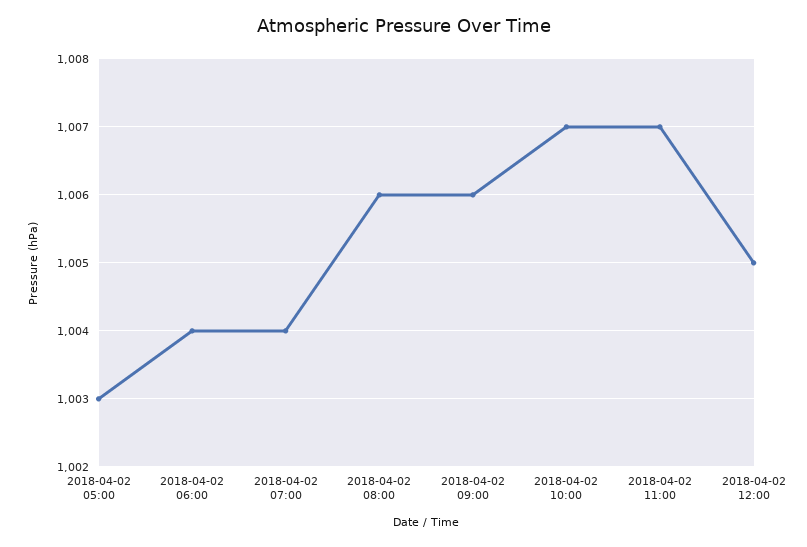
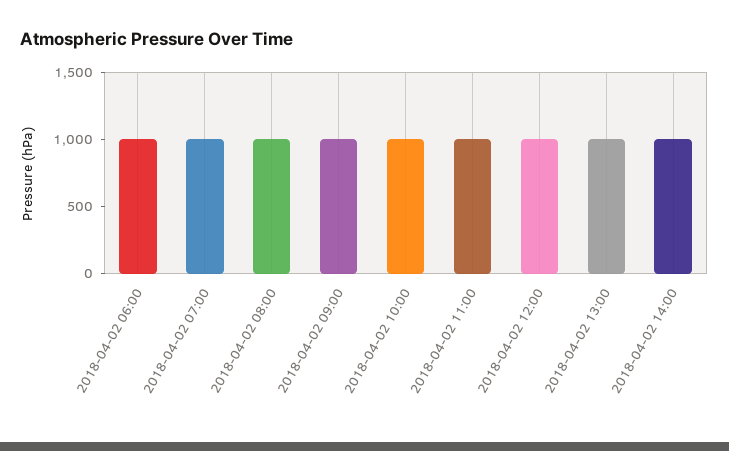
2018-04-02 05:00: 1003 -> none
2018-04-02 13:00: none -> 1000
2018-04-02 14:00: none -> 1000

